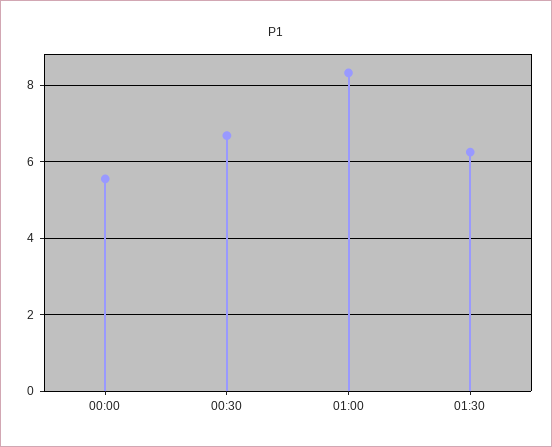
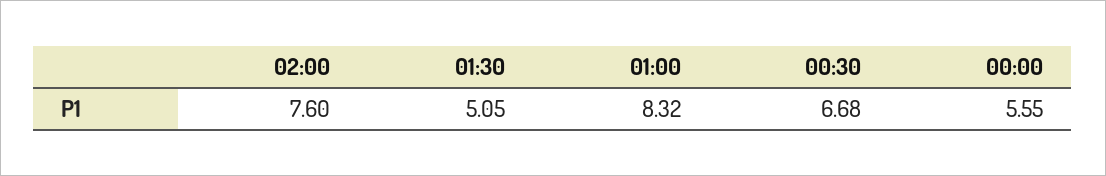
01:30: 6.2 -> 5.05
02:00: none -> 7.6

